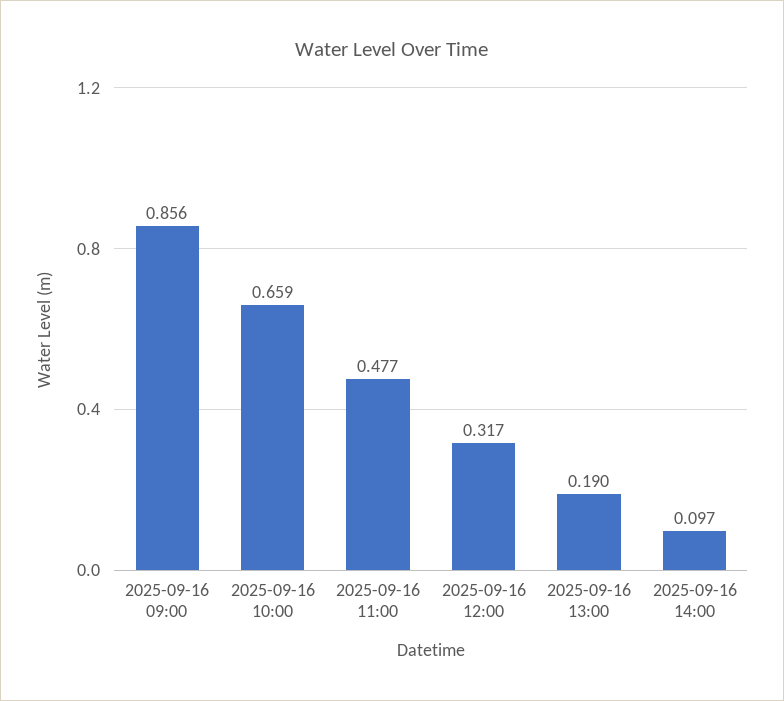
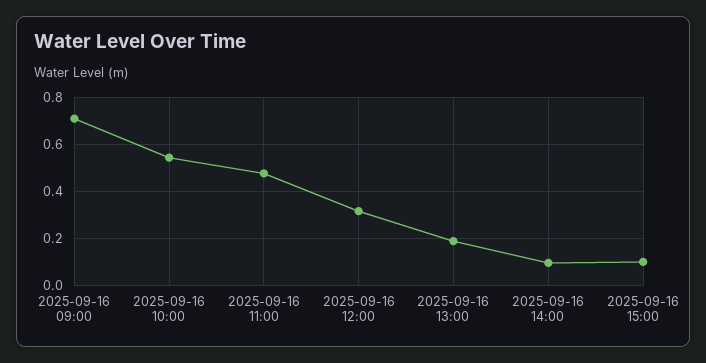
2025-09-16 09:00: 0.856 -> 0.7
2025-09-16 10:00: 0.659 -> 0.55
2025-09-16 15:00: none -> 0.1

